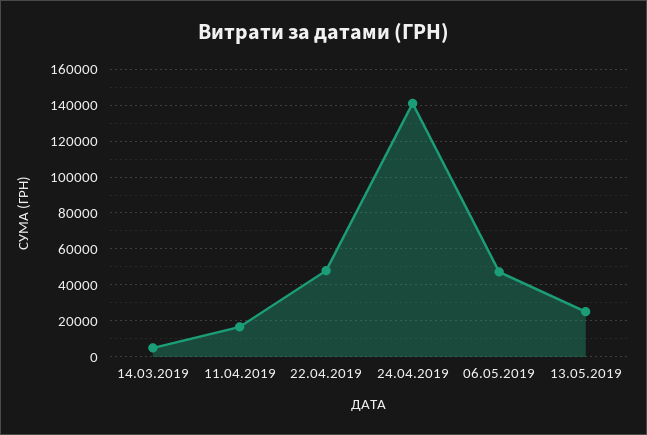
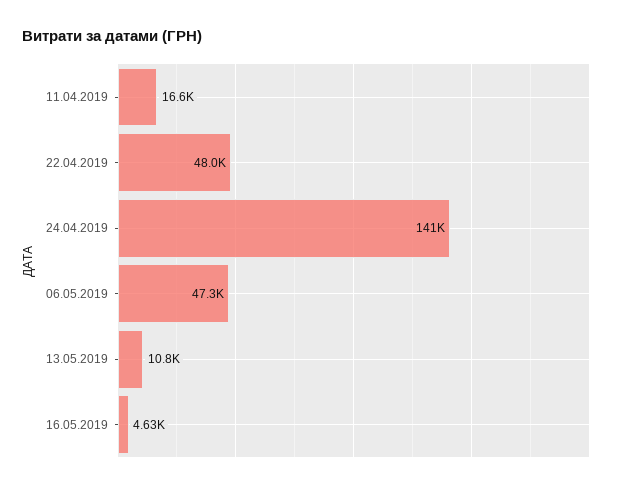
14.03.2019: 5000 -> none
13.05.2019: 25000 -> 10800
16.05.2019: none -> 4630

